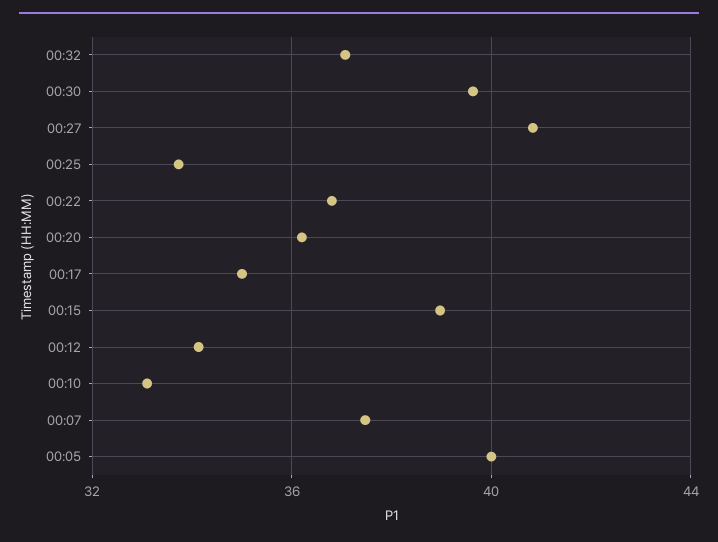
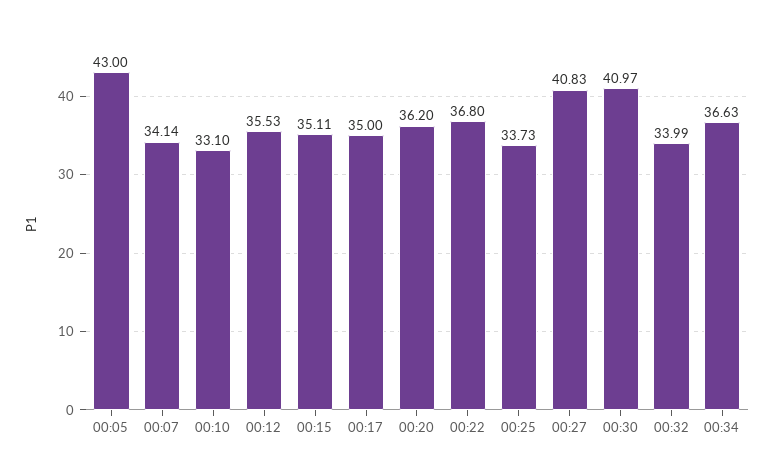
00:32: 37 -> 33.99
00:30: 39.5 -> 40.97
00:15: 39 -> 35.11
00:12: 34 -> 35.53
00:07: 37.5 -> 34.14
00:05: 40 -> 43
00:34: none -> 36.63

